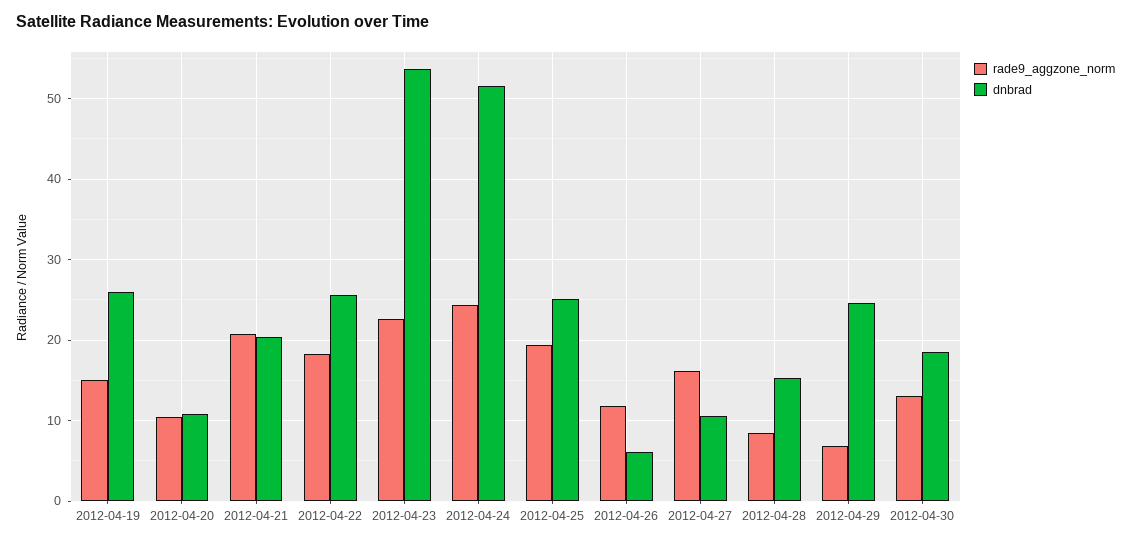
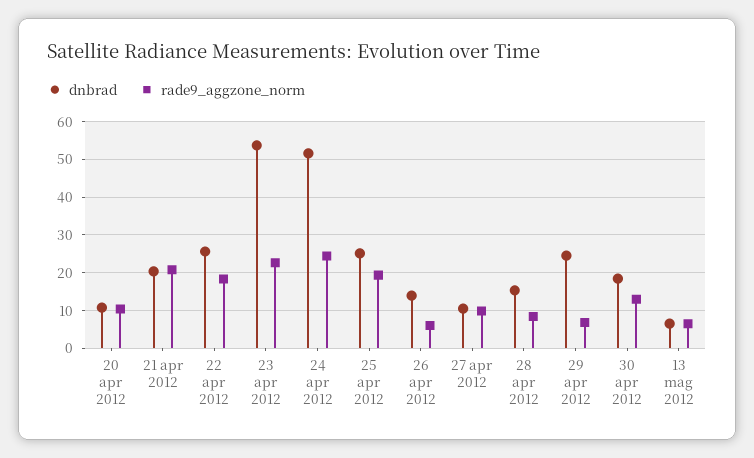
rade9_aggzone_norm, 2012-04-19: 15 -> none
dnbrad, 2012-04-19: 26 -> none
rade9_aggzone_norm, 2012-04-26: 12 -> 6
dnbrad, 2012-04-26: 6 -> 14
rade9_aggzone_norm, 2012-04-27: 16 -> 10
dnbrad, 13 mag 2012: none -> 6
rade9_aggzone_norm, 13 mag 2012: none -> 6

